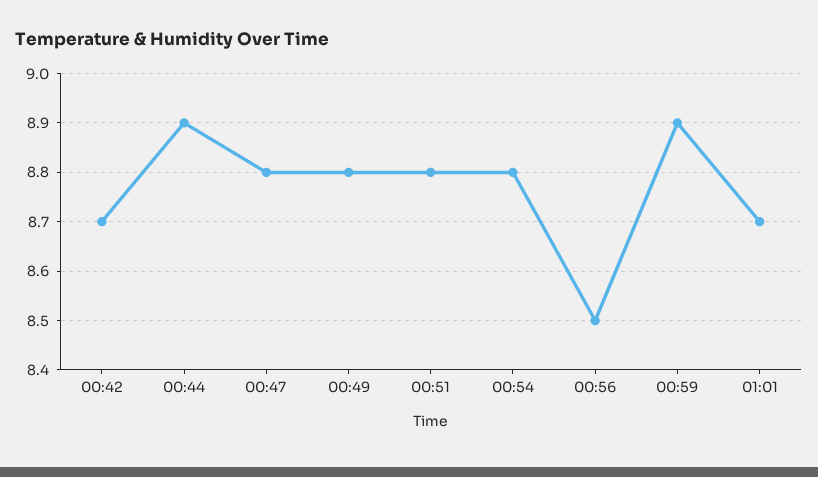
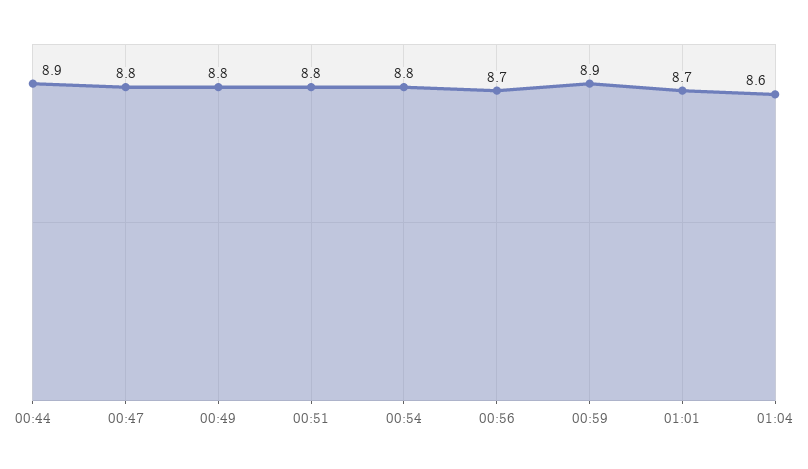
00:42: 8.7 -> none
00:56: 8.5 -> 8.7
01:04: none -> 8.6

